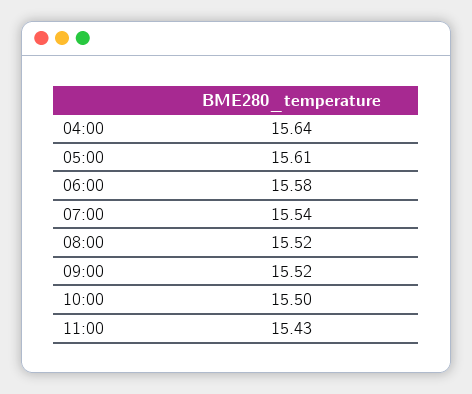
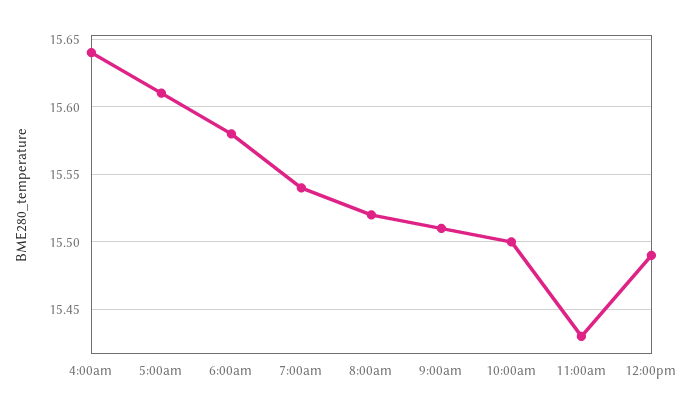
09:00: 15.52 -> 15.51
12:00pm: none -> 15.49

